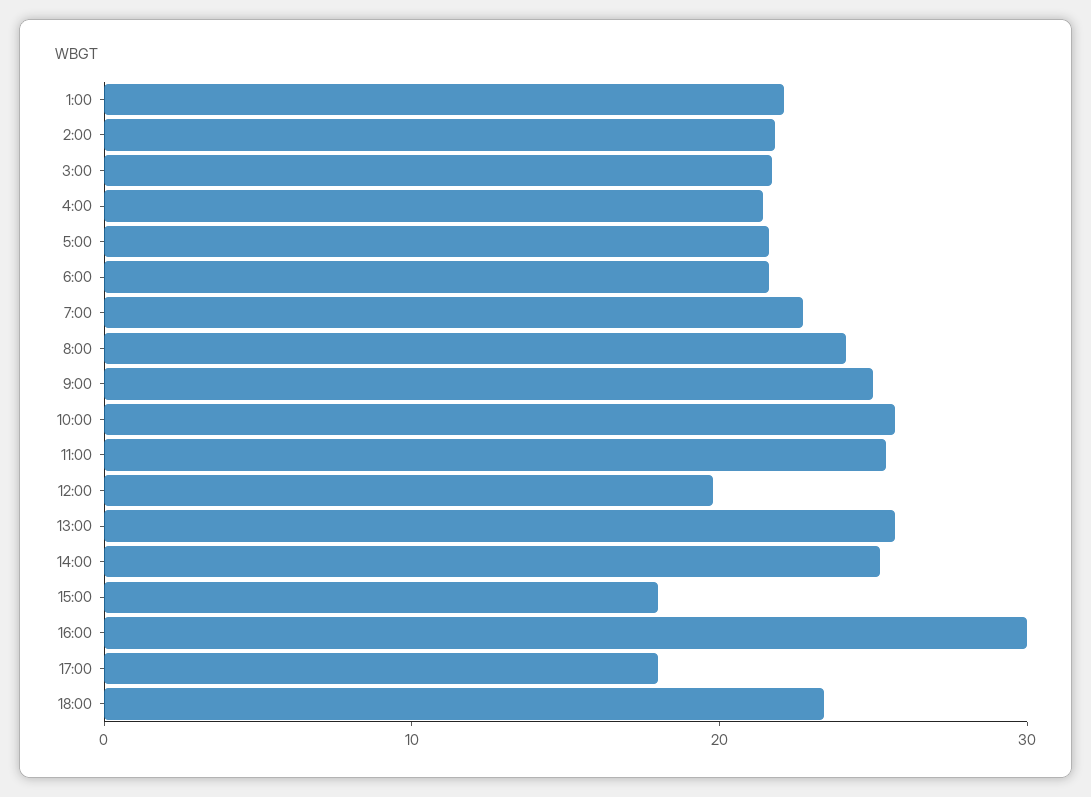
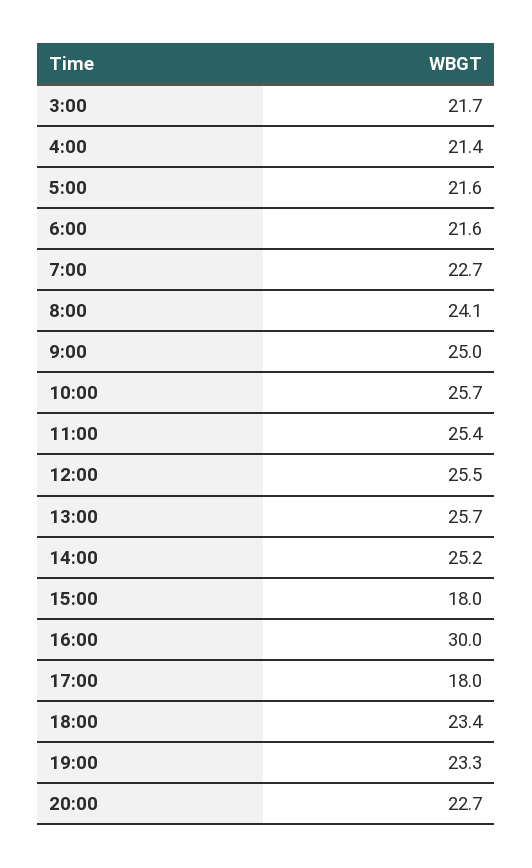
1:00: 22 -> none
2:00: 22 -> none
12:00: 20 -> 25.5
19:00: none -> 23.3
20:00: none -> 22.7

